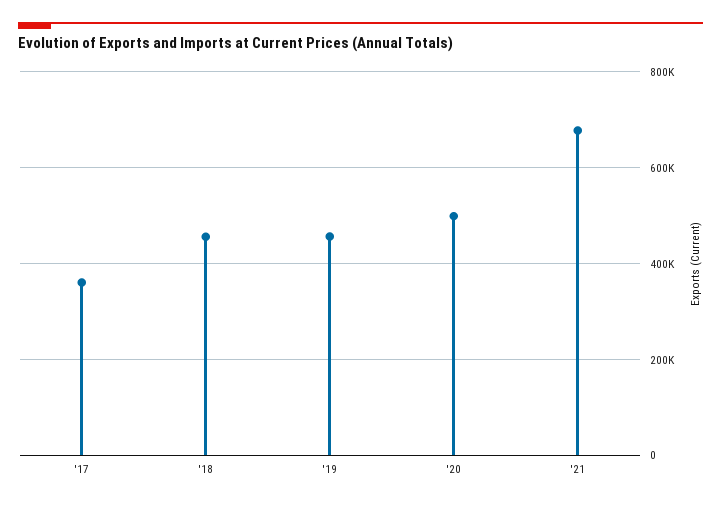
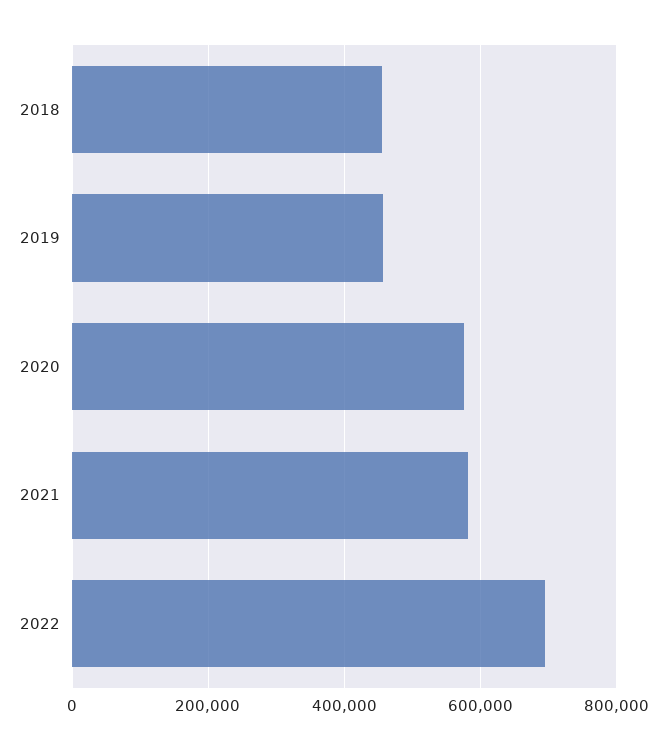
'17: 360000 -> none
'20: 500000 -> 580000
'21: 680000 -> 580000
2022: none -> 700000

